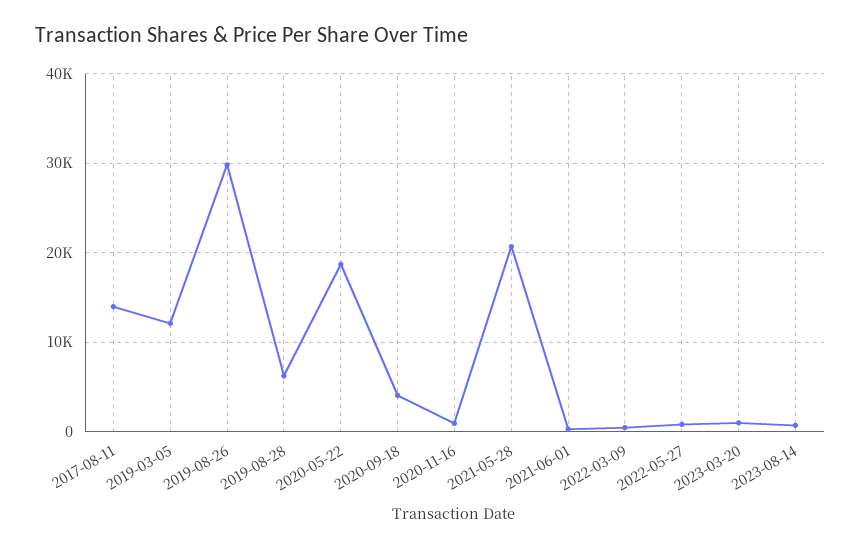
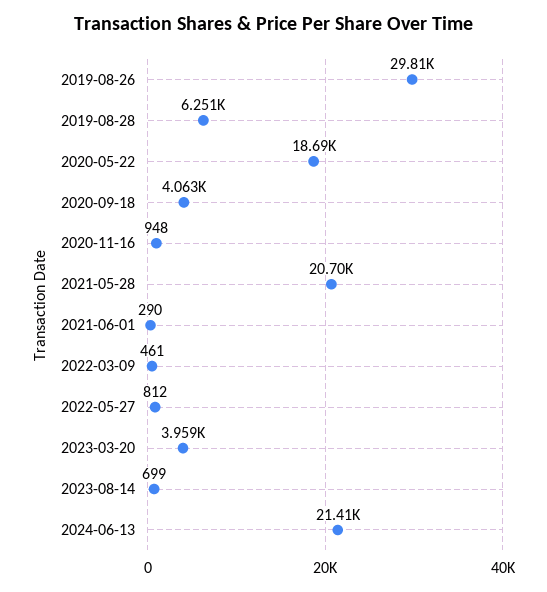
2017-08-11: 14000 -> none
2019-03-05: 12000 -> none
2023-03-20: 1000 -> 3959
2024-06-13: none -> 21410

